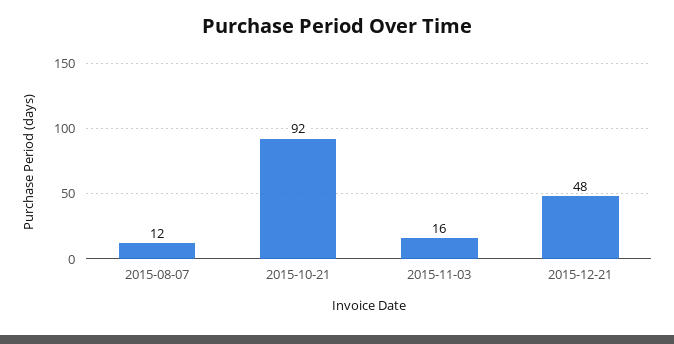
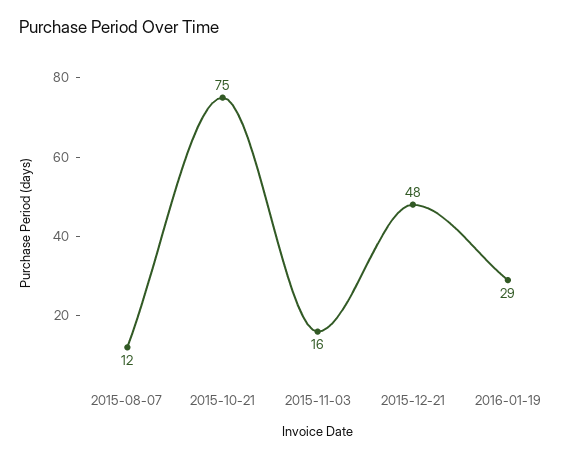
2015-10-21: 92 -> 75
2016-01-19: none -> 29

